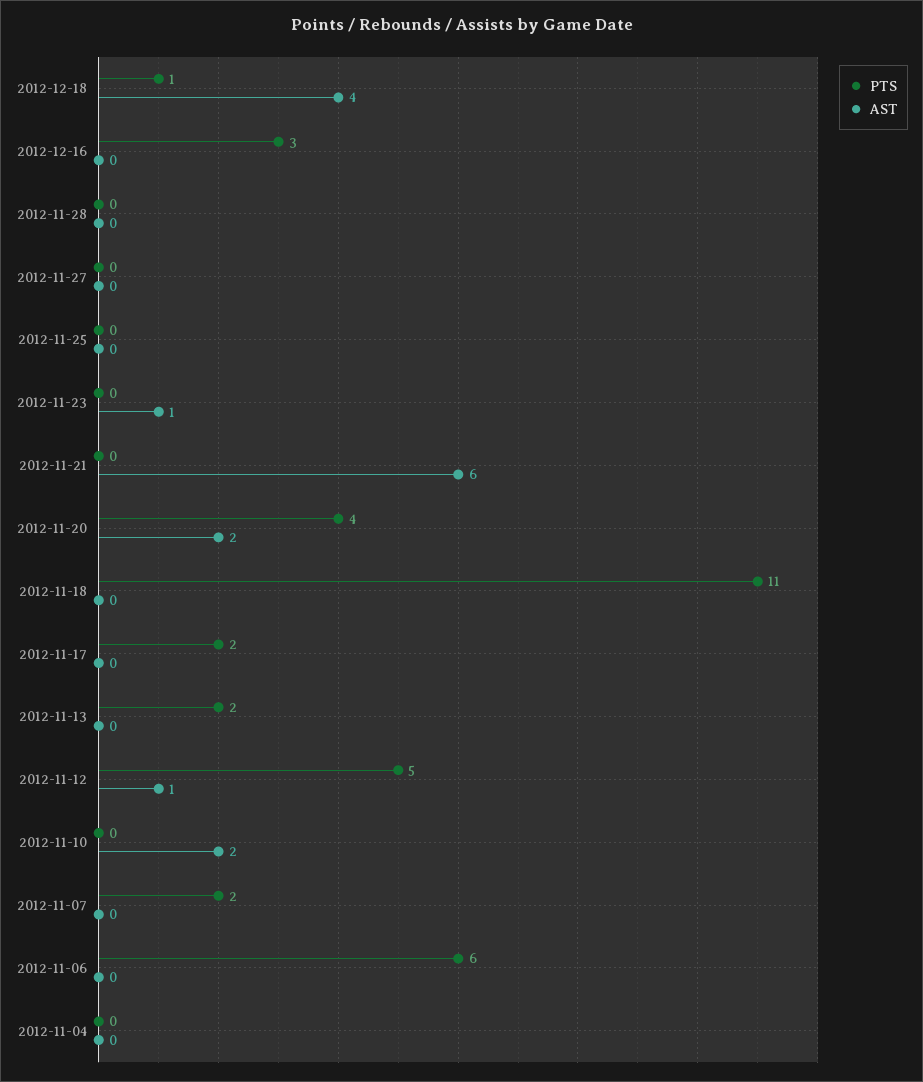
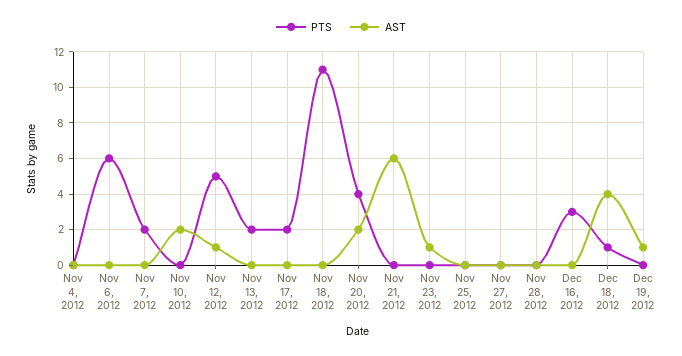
PTS, Dec 19, 2012: none -> 0
AST, Dec 19, 2012: none -> 1

